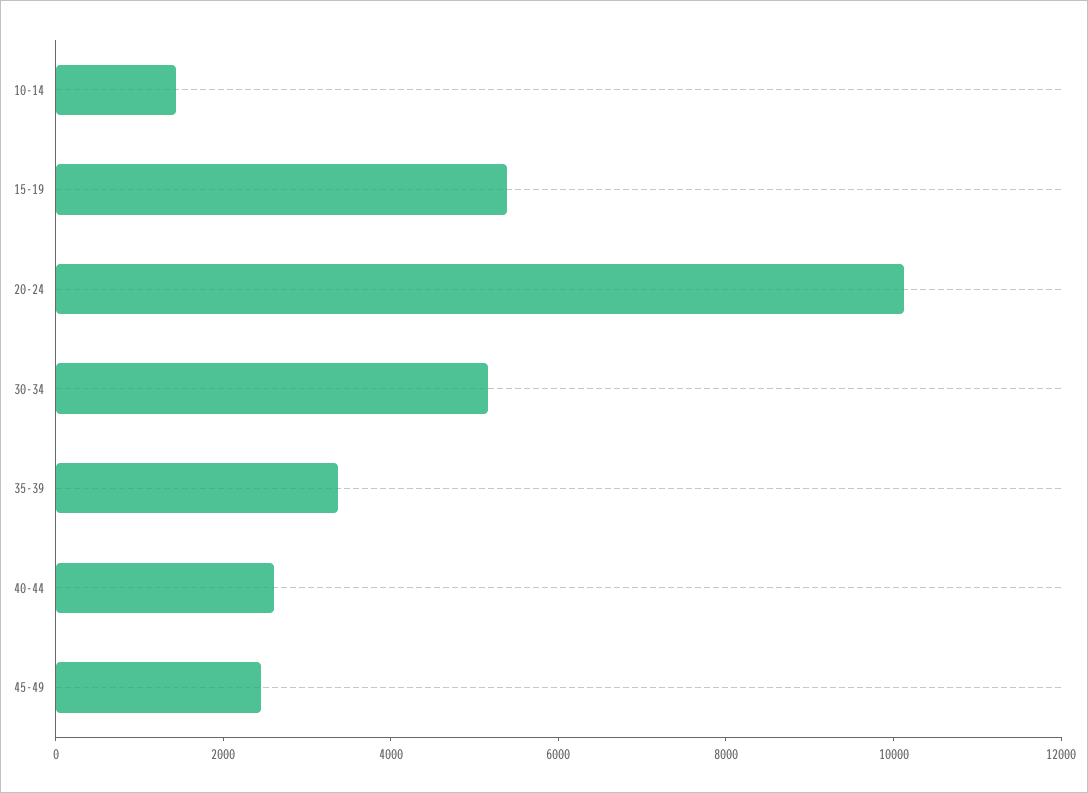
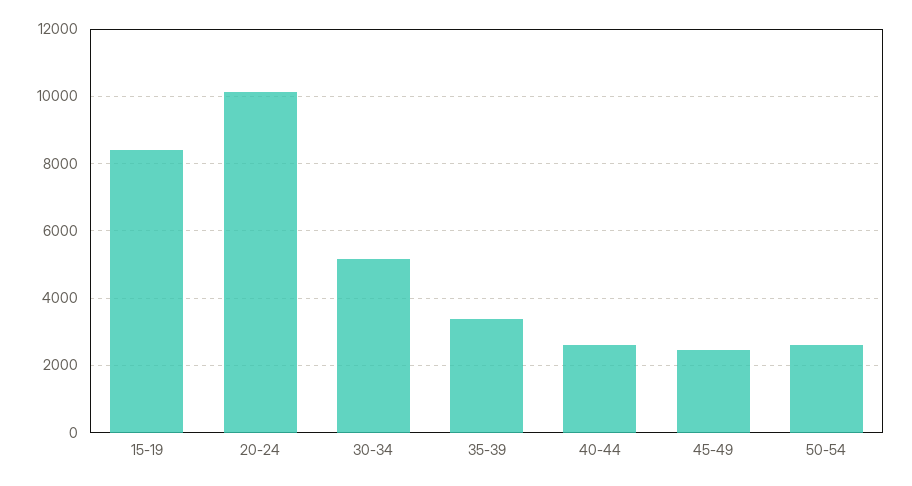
10-14: 1500 -> none
15-19: 5500 -> 8400
50-54: none -> 2600

